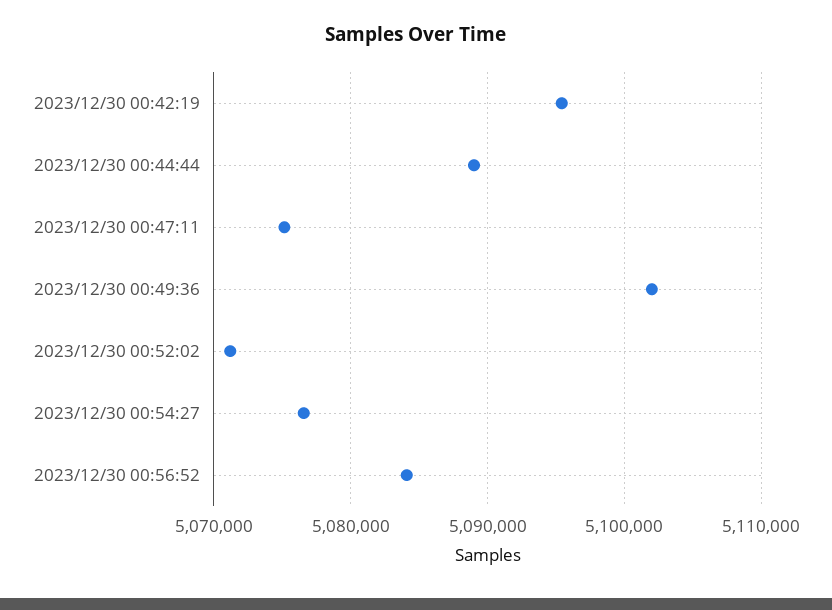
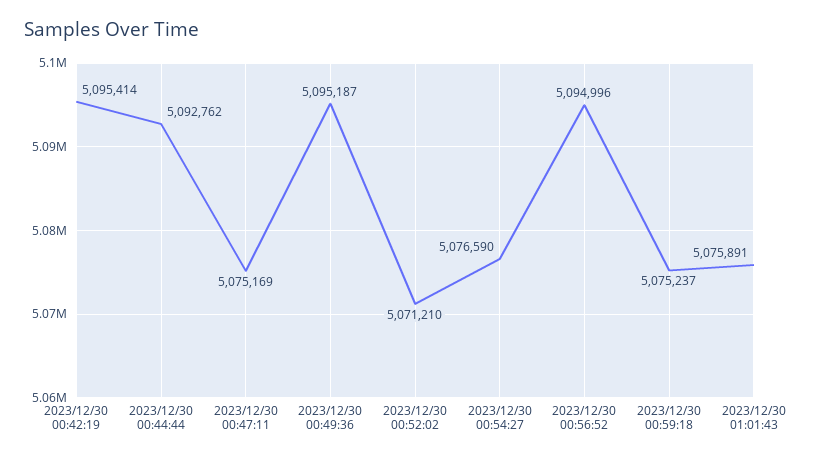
2023/12/30 00:44:44: 5089000 -> 5092762
2023/12/30 00:49:36: 5102000 -> 5095187
2023/12/30 00:56:52: 5084000 -> 5094996
2023/12/30 00:59:18: none -> 5075237
2023/12/30 01:01:43: none -> 5075891

